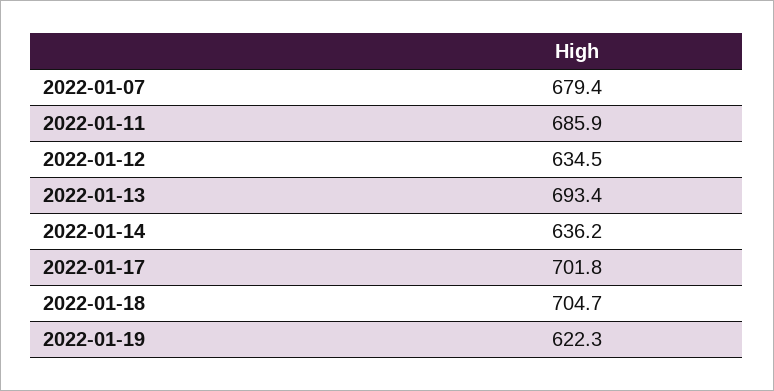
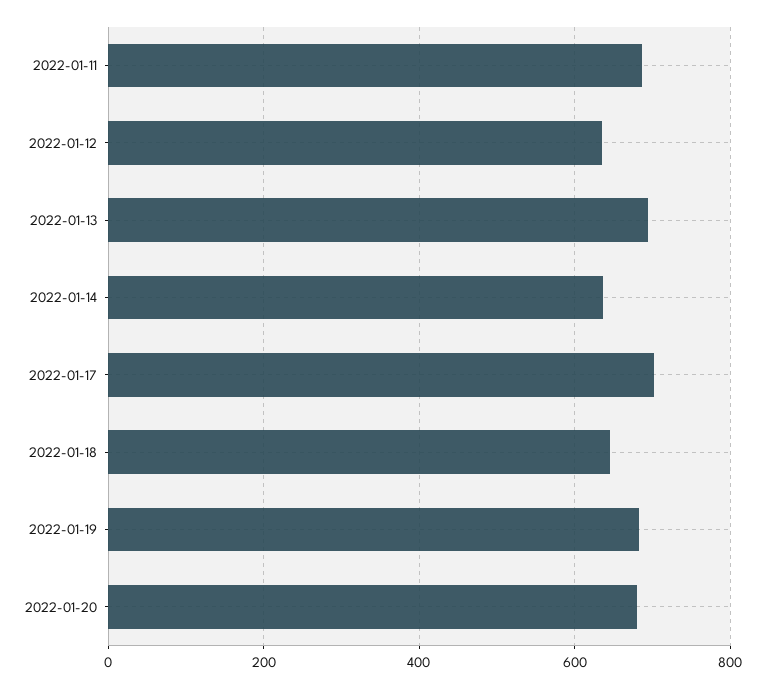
2022-01-07: 679.4 -> none
2022-01-18: 704.7 -> 640
2022-01-19: 622.3 -> 680
2022-01-20: none -> 680

